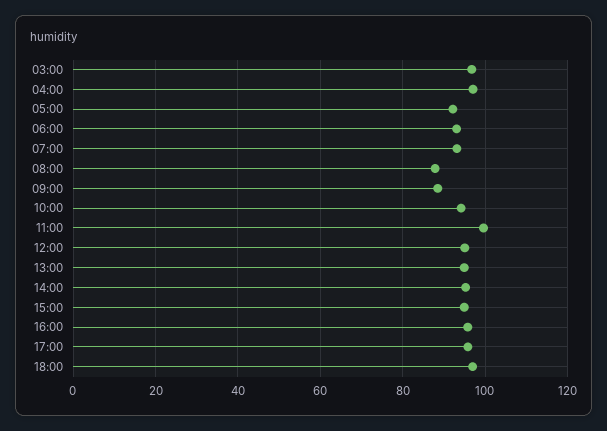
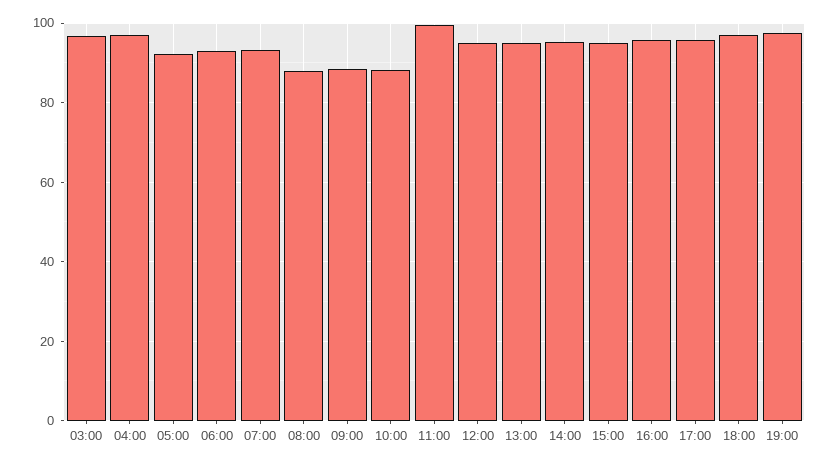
10:00: 94 -> 88
19:00: none -> 98

